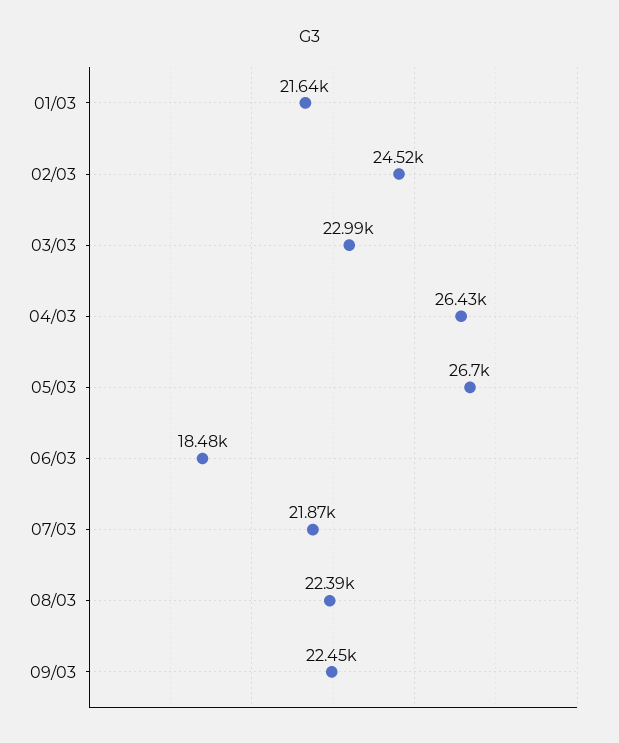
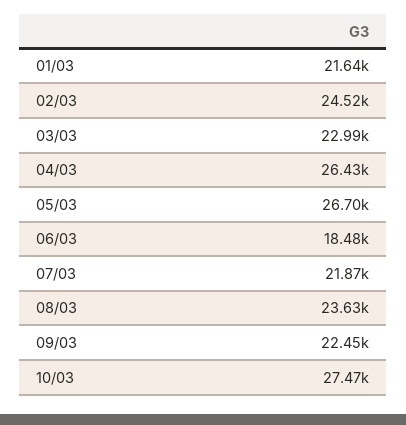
08/03: 22390 -> 23630
10/03: none -> 27470

